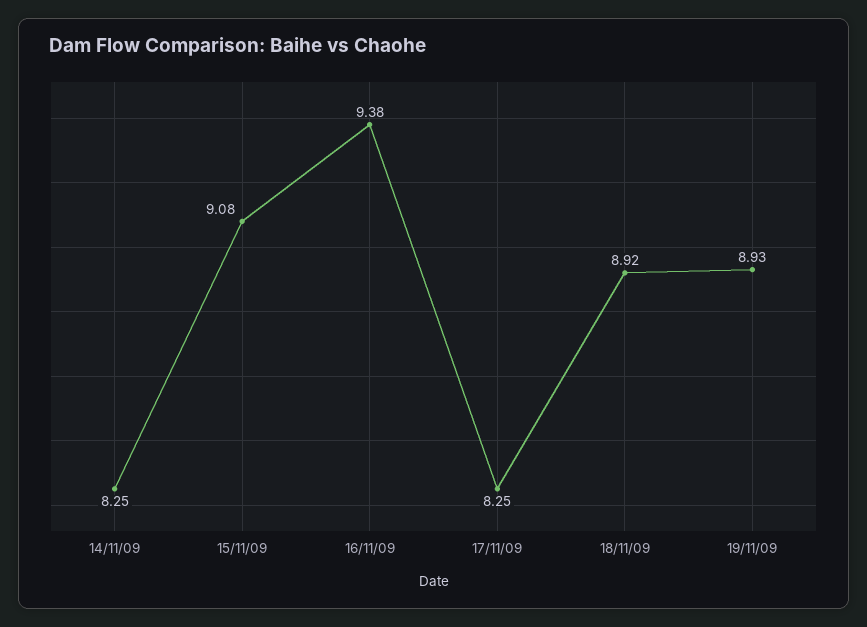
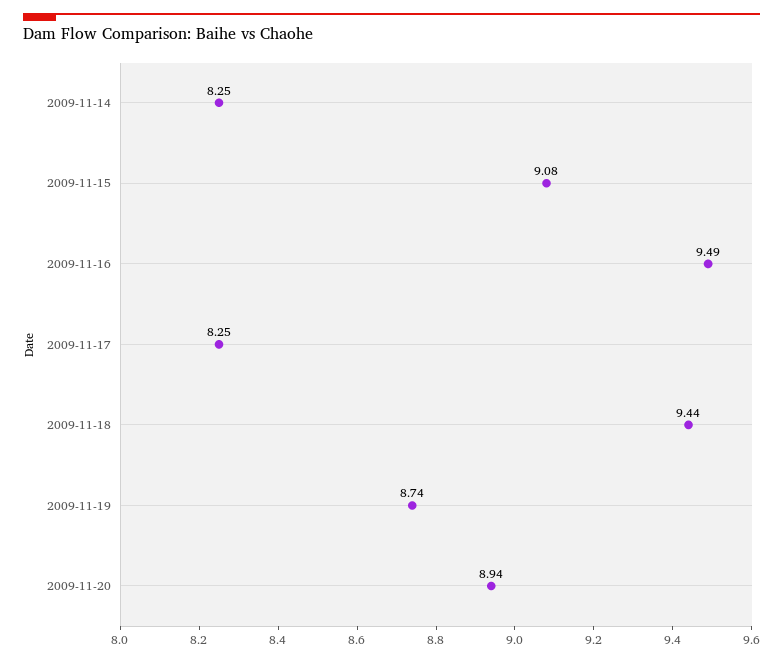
16/11/09: 9.38 -> 9.49
18/11/09: 8.92 -> 9.44
19/11/09: 8.93 -> 8.74
2009-11-20: none -> 8.94

